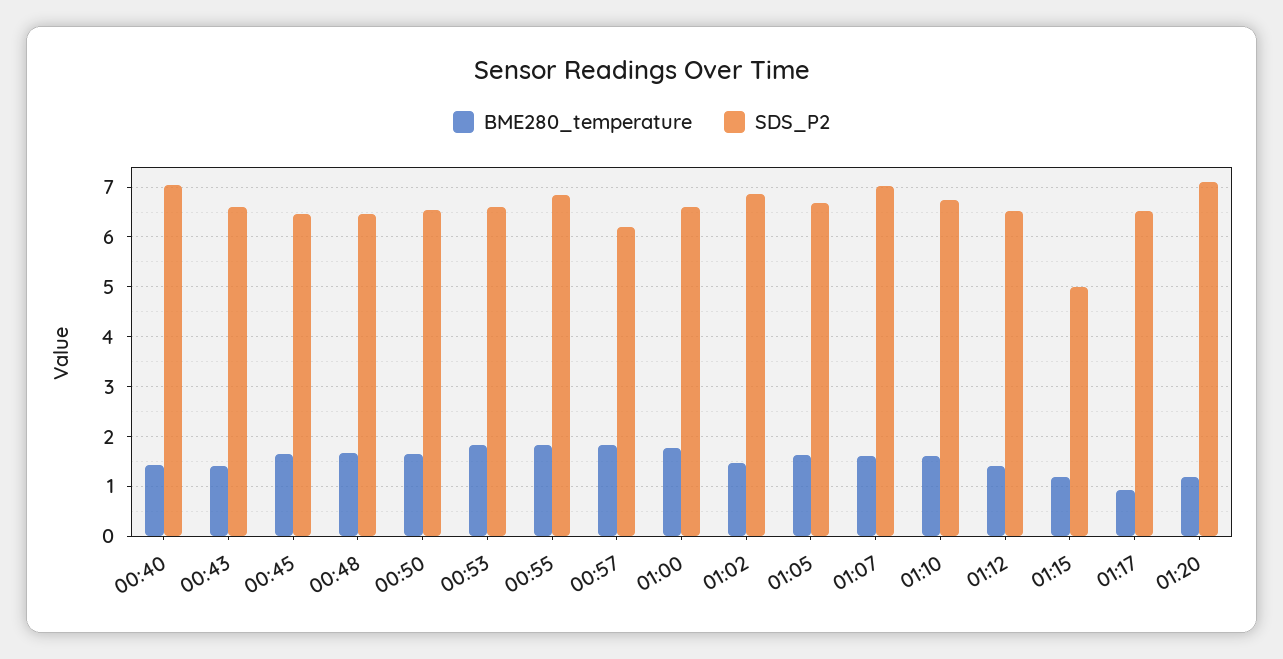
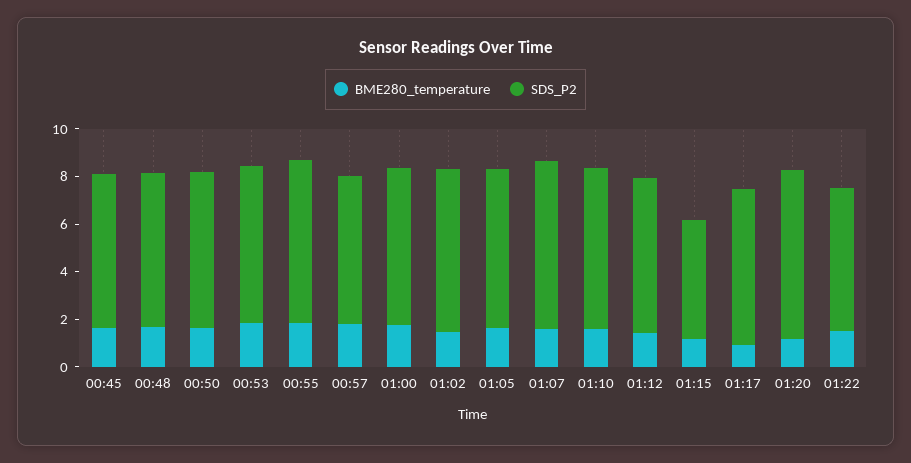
BME280_temperature, 00:40: 1.4 -> none
SDS_P2, 00:40: 7 -> none
BME280_temperature, 00:43: 1.4 -> none
SDS_P2, 00:43: 6.6 -> none
BME280_temperature, 01:22: none -> 1.5
SDS_P2, 01:22: none -> 6

